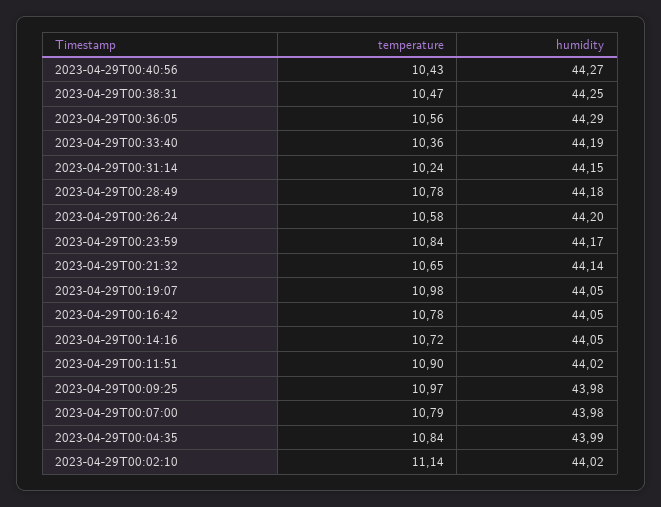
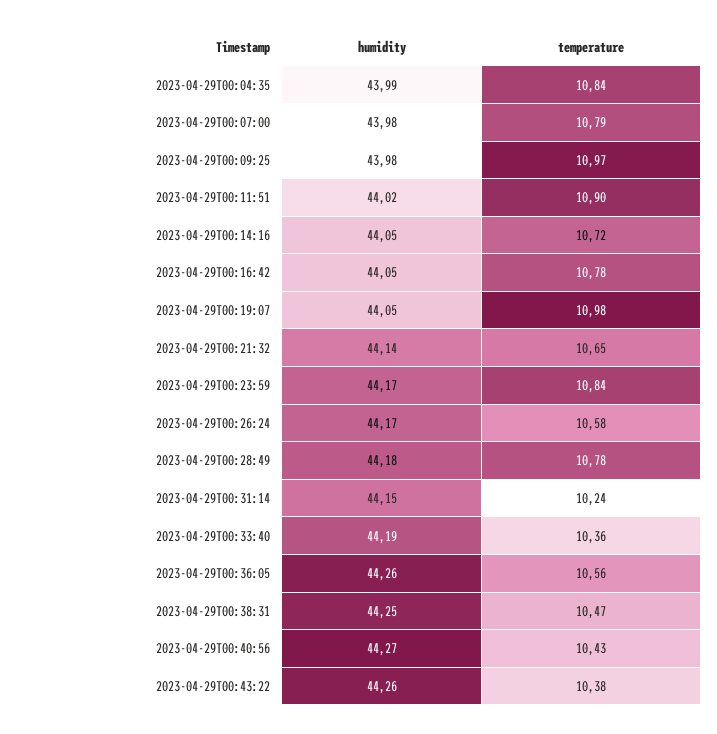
humidity, 2023-04-29T00:36:05: 44.29 -> 44.26
humidity, 2023-04-29T00:26:24: 44.2 -> 44.17
temperature, 2023-04-29T00:02:10: 11.14 -> none
humidity, 2023-04-29T00:02:10: 44.02 -> none
humidity, 2023-04-29T00:43:22: none -> 44.26
temperature, 2023-04-29T00:43:22: none -> 10.38

